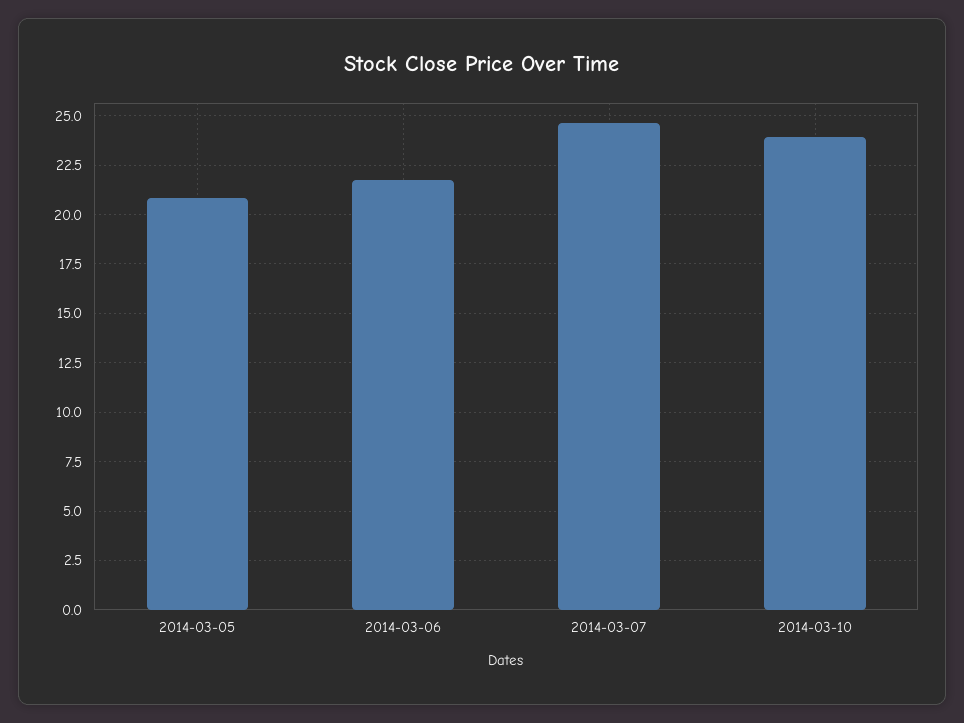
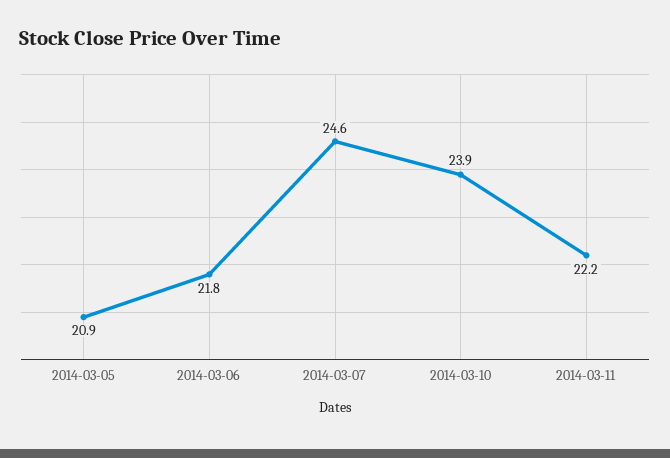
2014-03-11: none -> 22.2

